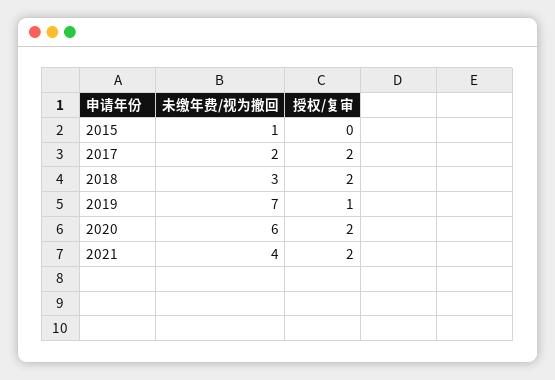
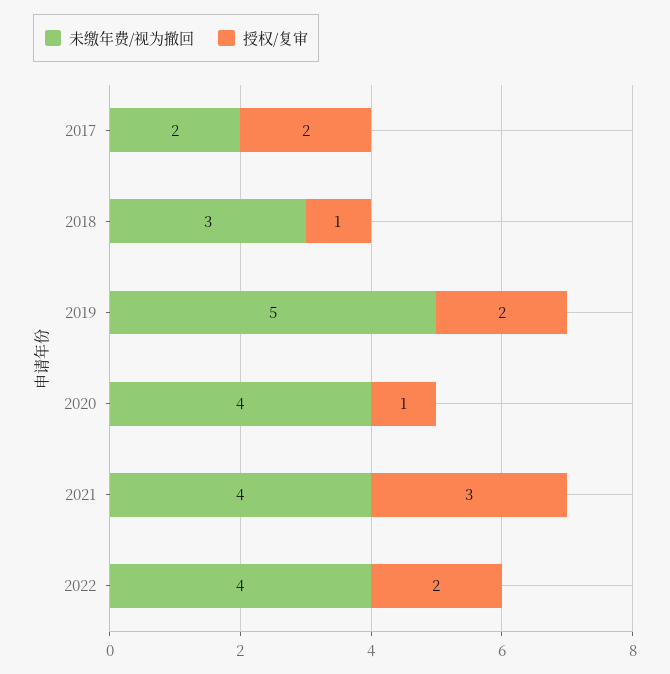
未缴年费/视为撤回, 2015: 1 -> none
授权/复审, 2015: 0 -> none
授权/复审, 2018: 2 -> 1
未缴年费/视为撤回, 2019: 7 -> 5
授权/复审, 2019: 1 -> 2
未缴年费/视为撤回, 2020: 6 -> 4
授权/复审, 2020: 2 -> 1
授权/复审, 2021: 2 -> 3
未缴年费/视为撤回, 2022: none -> 4
授权/复审, 2022: none -> 2

